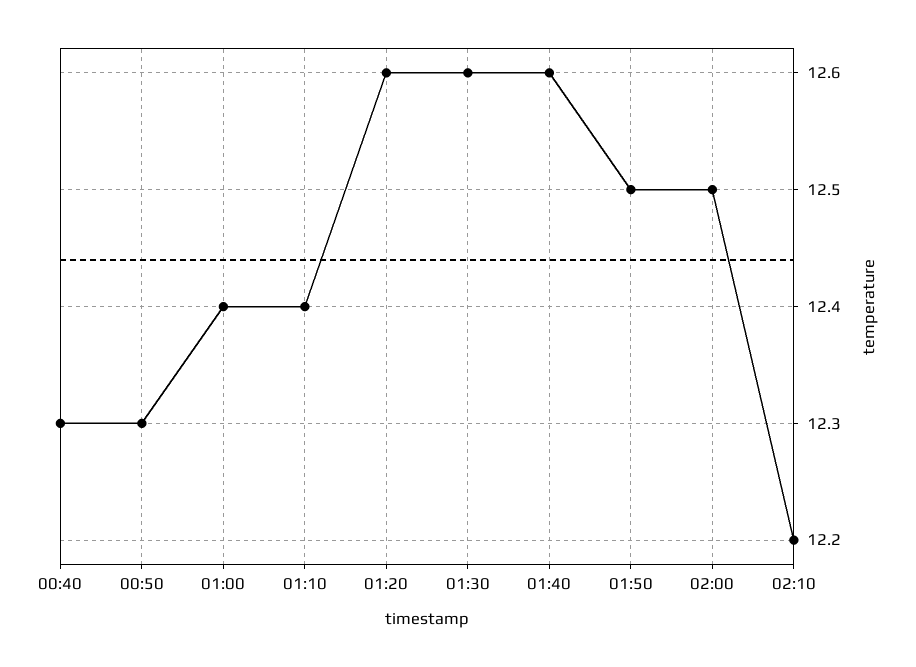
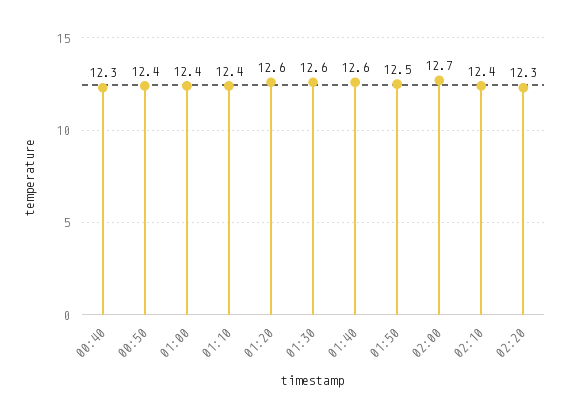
00:50: 12.3 -> 12.4
02:00: 12.5 -> 12.7
02:10: 12.2 -> 12.4
02:20: none -> 12.3

